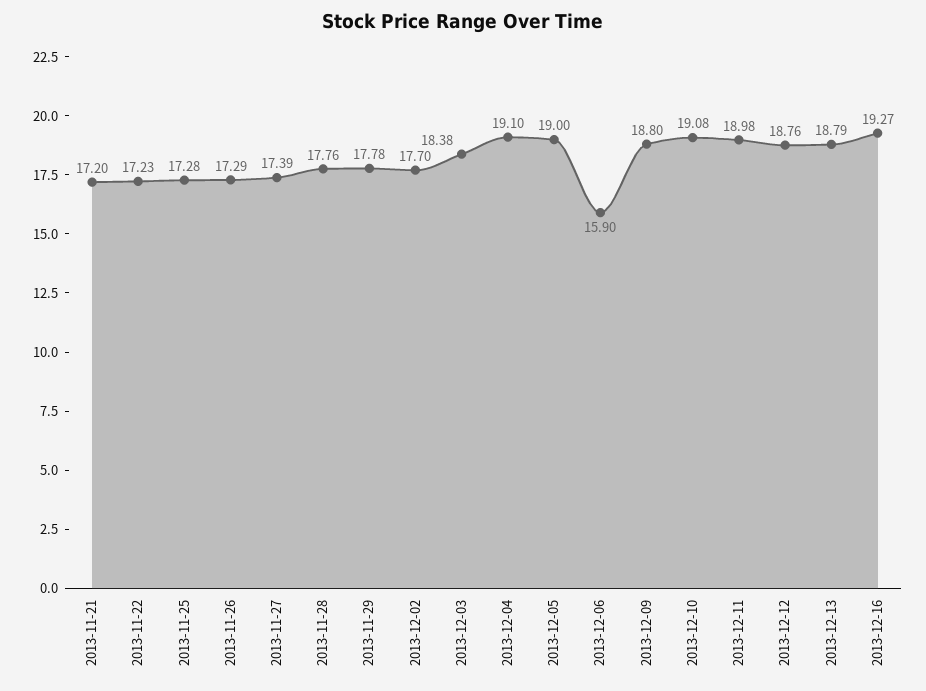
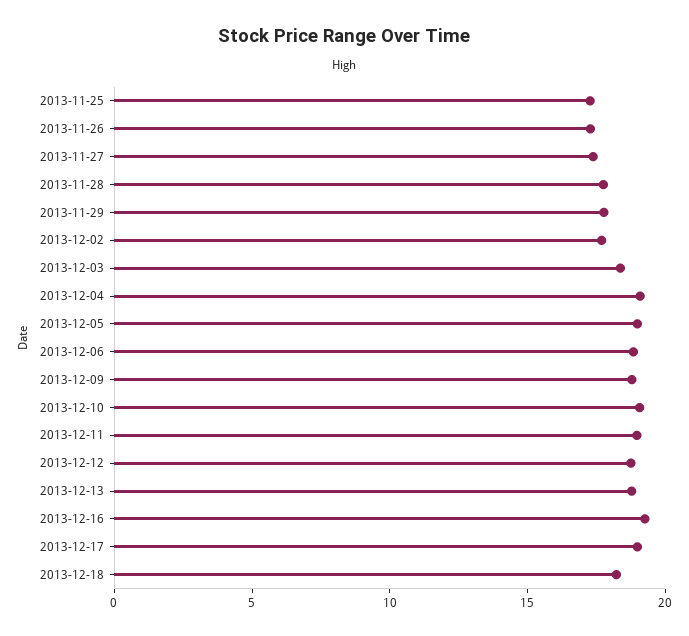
2013-11-21: 17.2 -> none
2013-11-22: 17.23 -> none
2013-12-06: 15.9 -> 19
2013-12-17: none -> 19
2013-12-18: none -> 18

